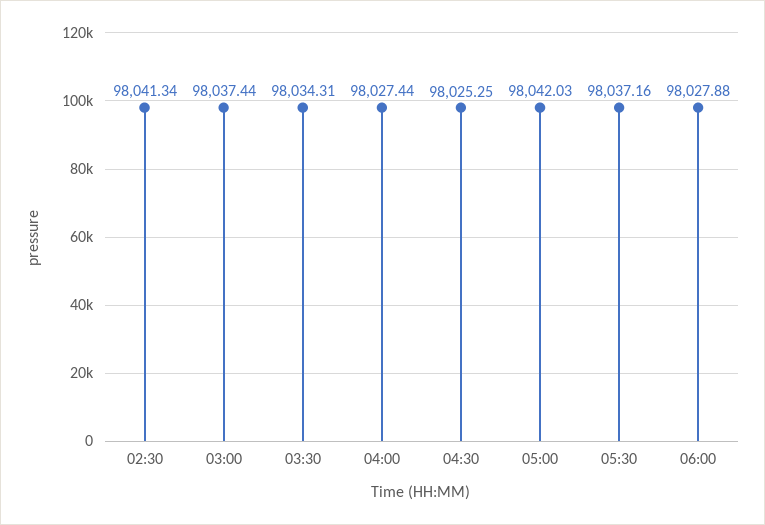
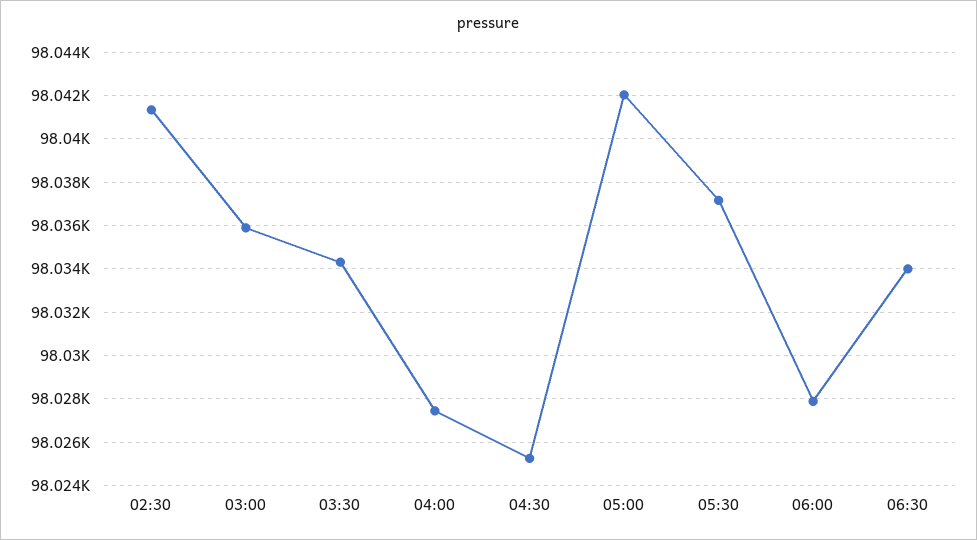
03:00: 98037.44 -> 98036
06:30: none -> 98034

